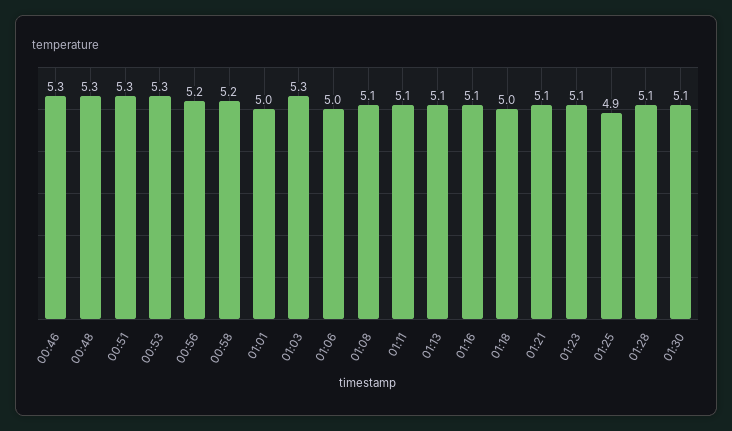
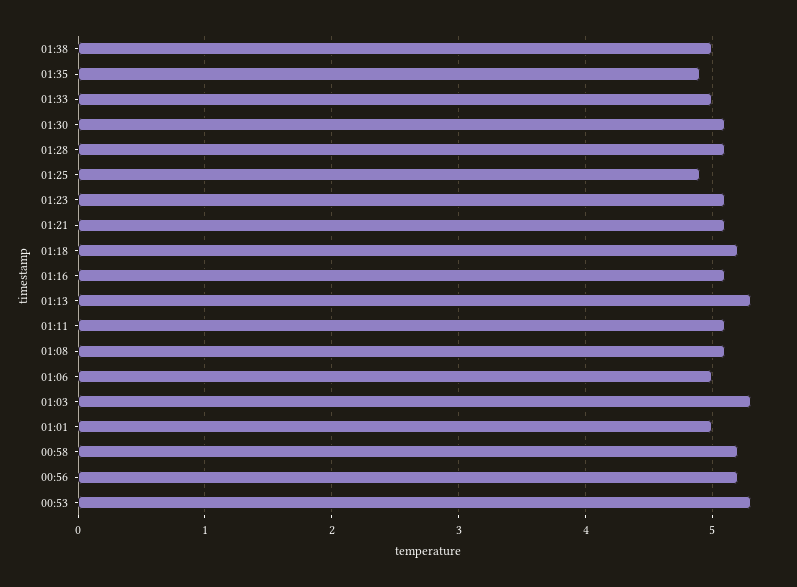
00:46: 5.3 -> none
00:48: 5.3 -> none
00:51: 5.3 -> none
01:13: 5.1 -> 5.3
01:18: 5 -> 5.2
01:38: none -> 5
01:35: none -> 4.9
01:33: none -> 5

